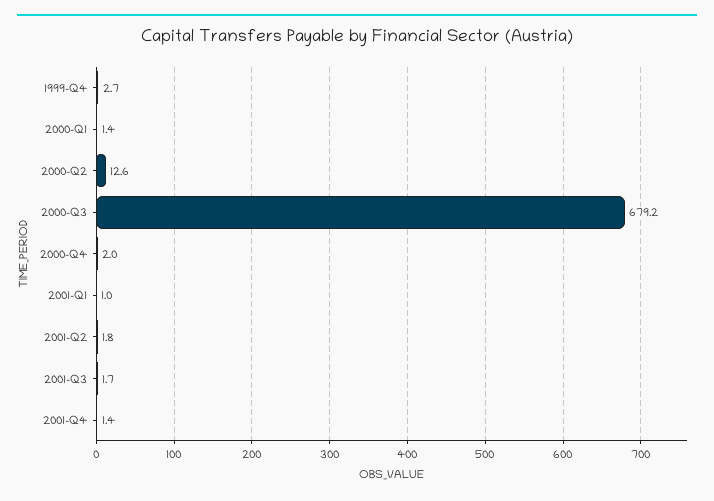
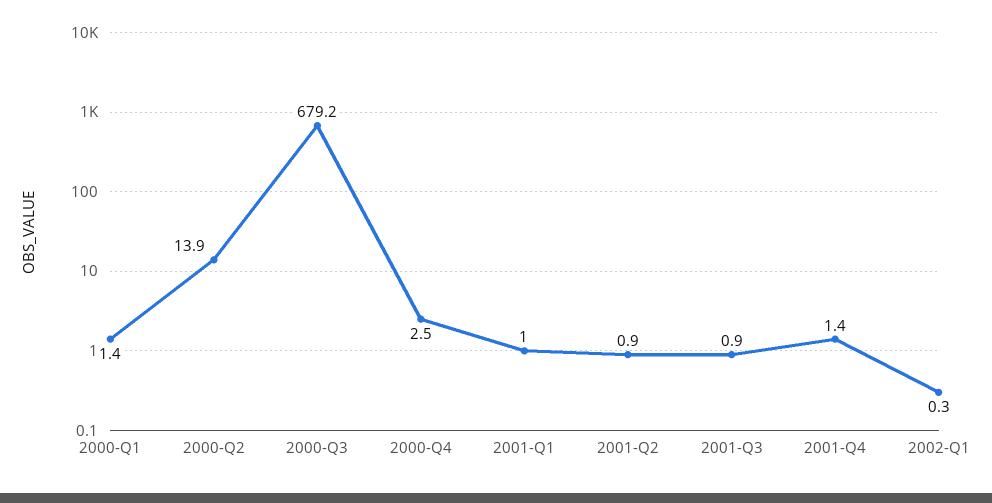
1999-Q4: 2.7 -> none
2000-Q2: 12.6 -> 13.9
2000-Q4: 2 -> 2.5
2001-Q2: 1.8 -> 0.9
2001-Q3: 1.7 -> 0.9
2002-Q1: none -> 0.3

